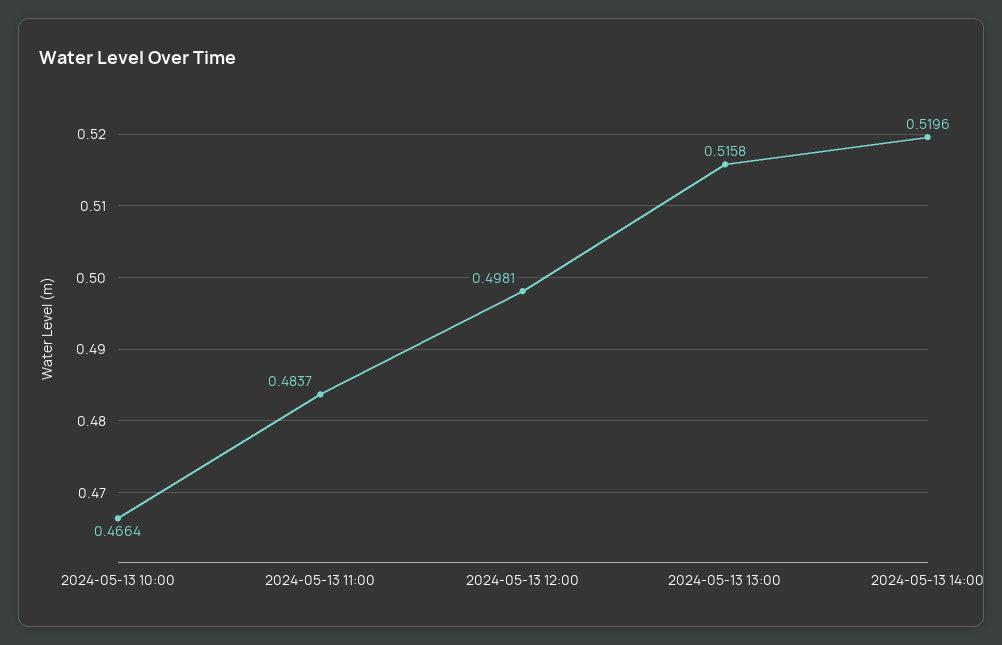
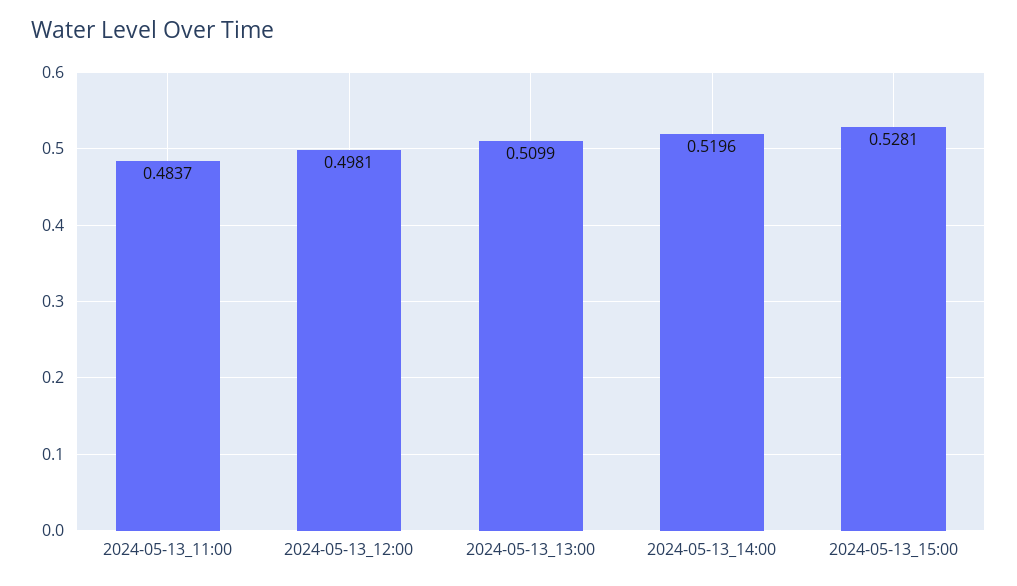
2024-05-13 10:00: 0.4664 -> none
2024-05-13 13:00: 0.5158 -> 0.5099
2024-05-13_15:00: none -> 0.5281

